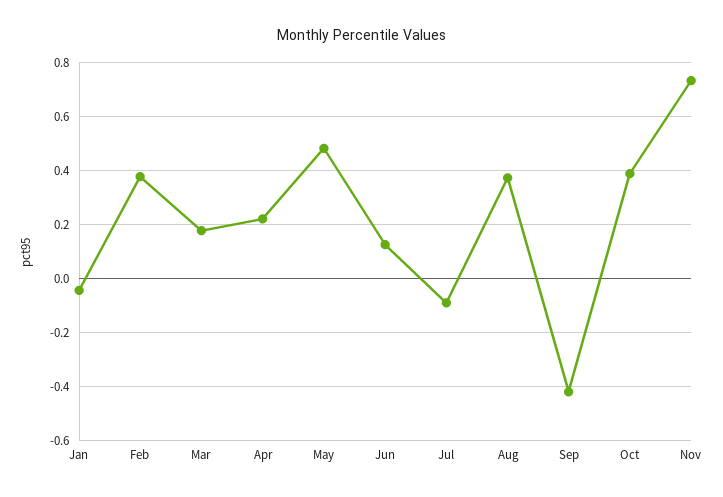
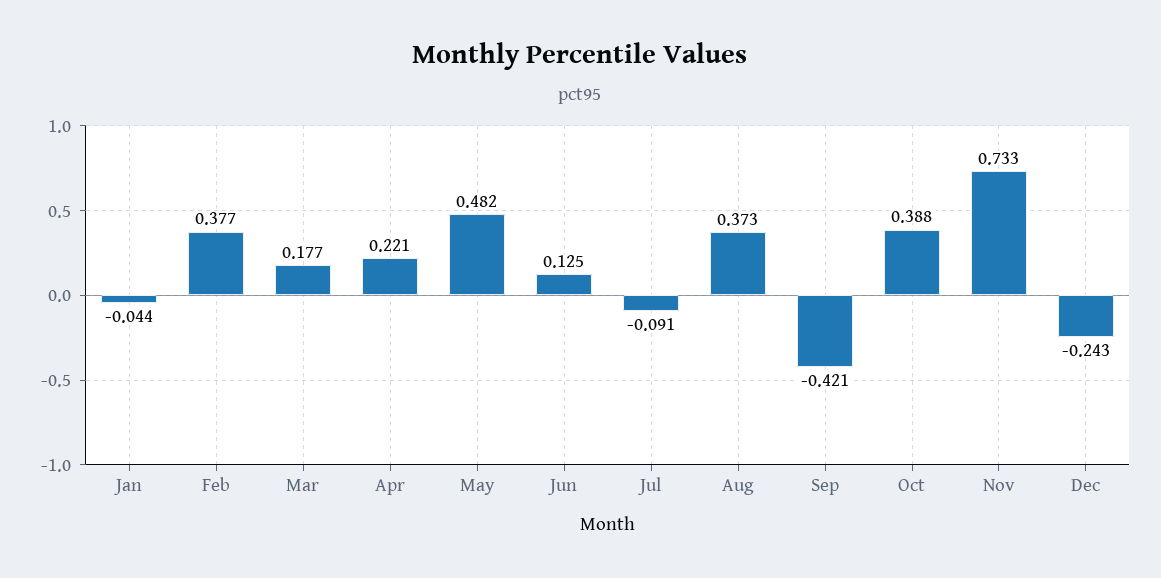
Dec: none -> -0.243

